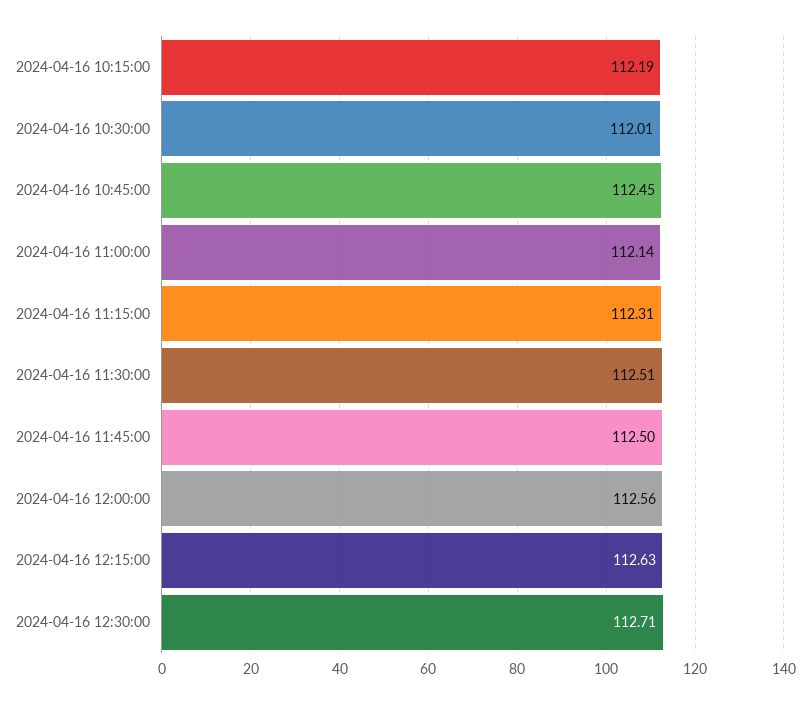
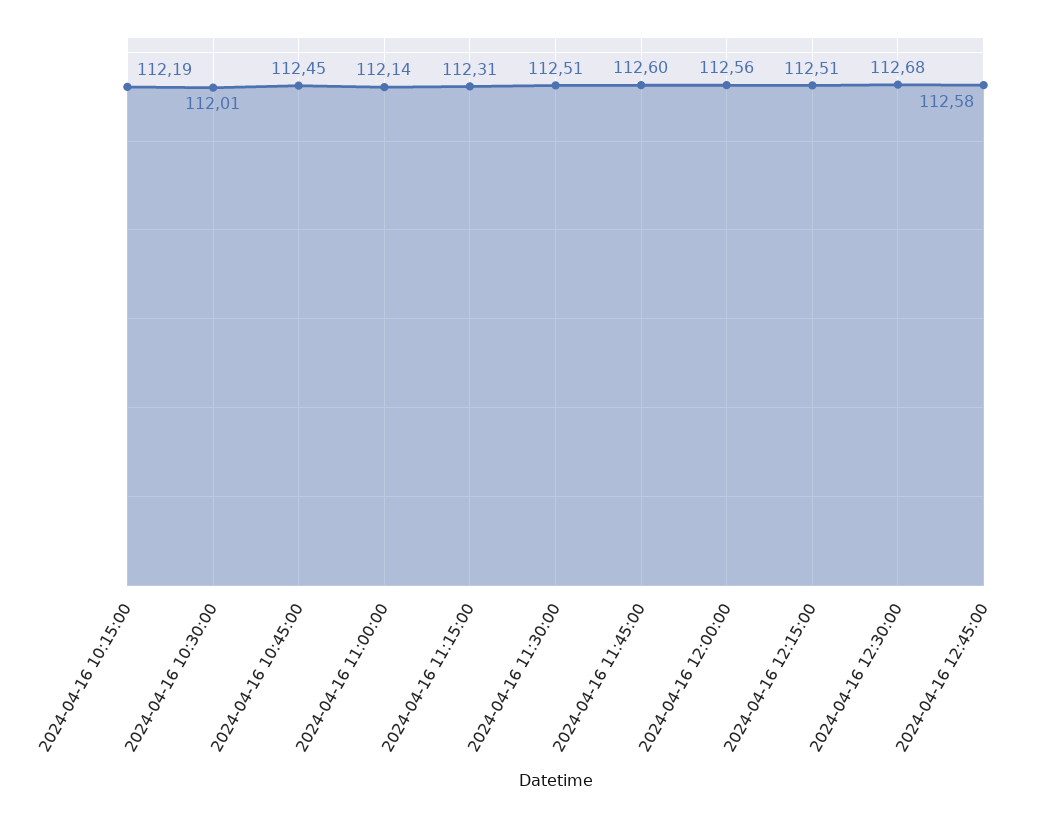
2024-04-16 11:45:00: 112.5 -> 112.6
2024-04-16 12:15:00: 112.63 -> 112.51
2024-04-16 12:30:00: 112.71 -> 112.68
2024-04-16 12:45:00: none -> 112.58

